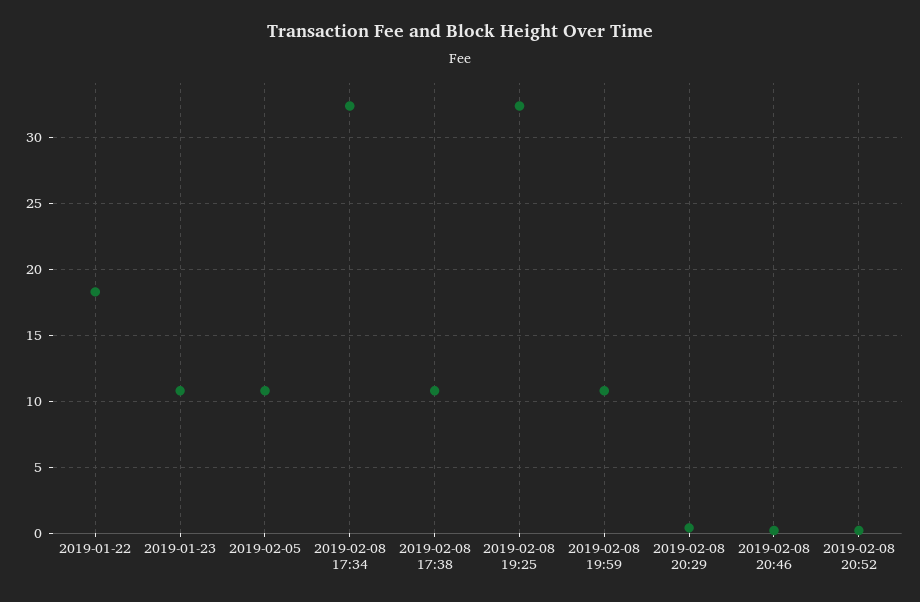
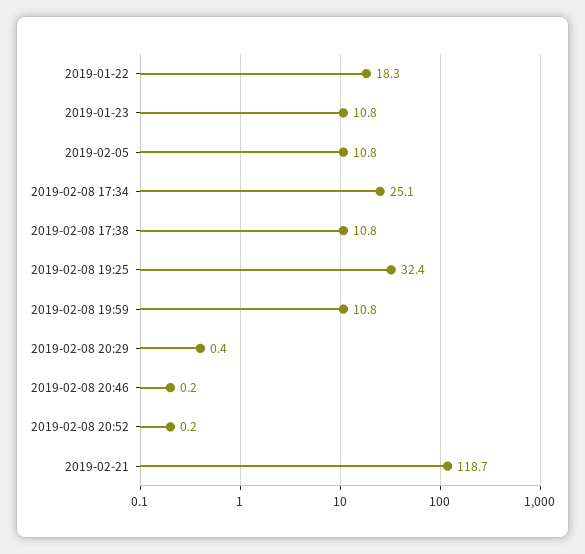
2019-02-08 17:34: 32.5 -> 25.1
2019-02-21: none -> 118.7

